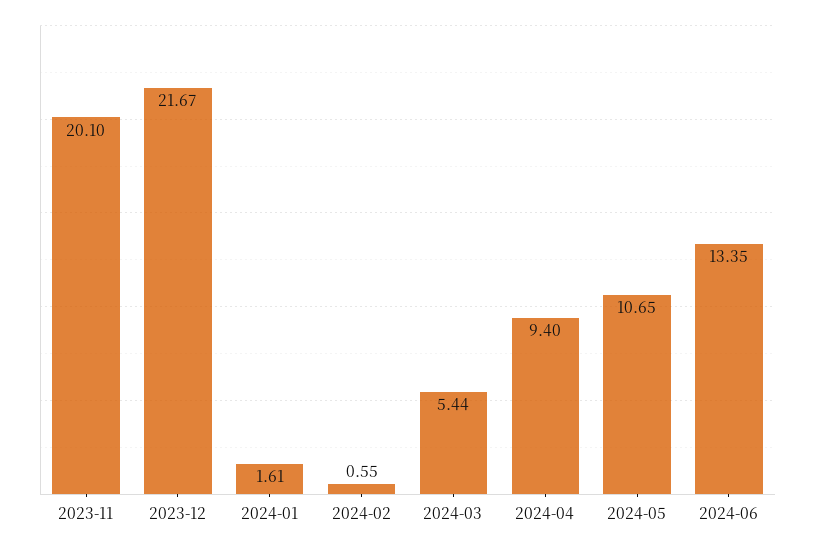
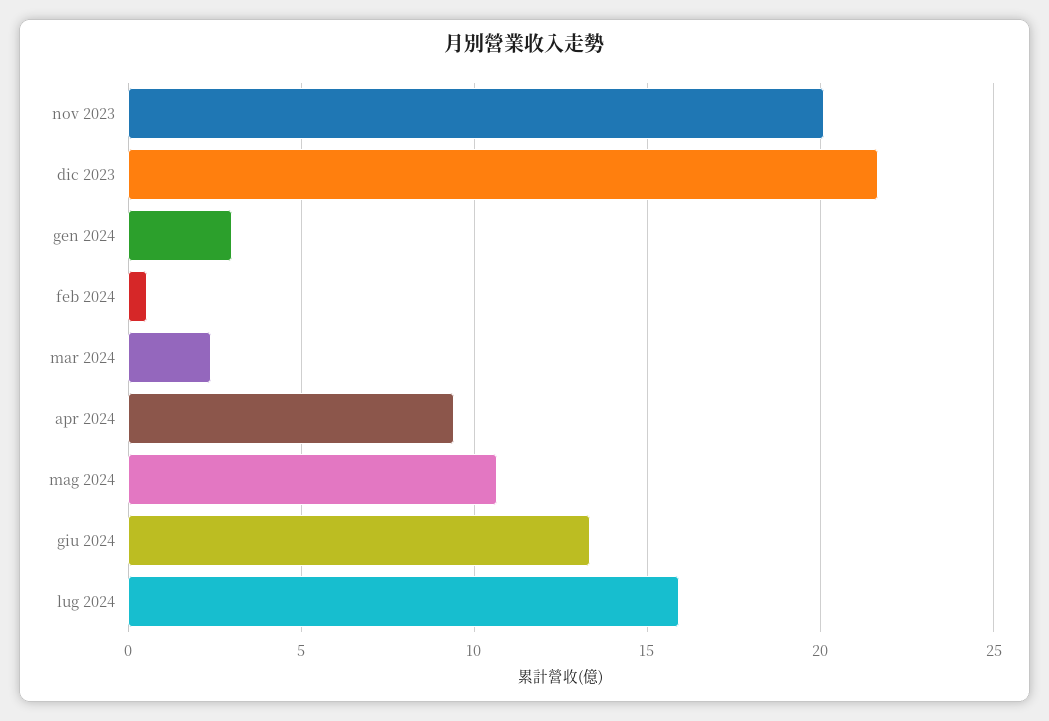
2024-01: 1.61 -> 3
2024-03: 5.44 -> 2.5
lug 2024: none -> 16

